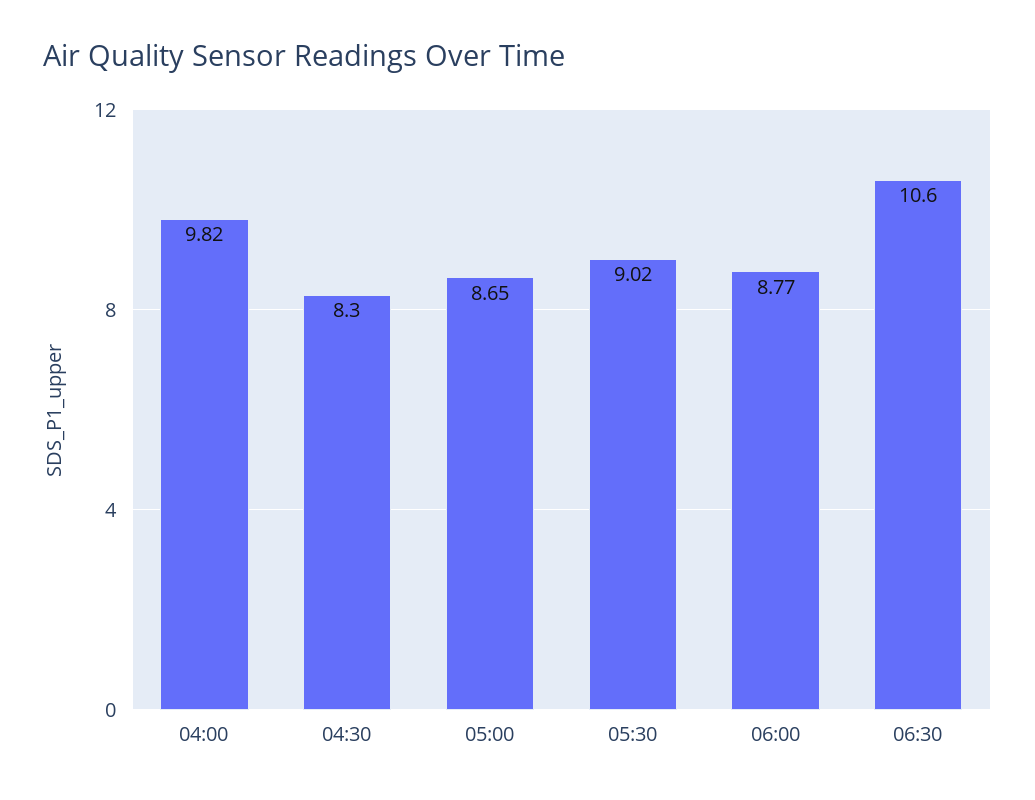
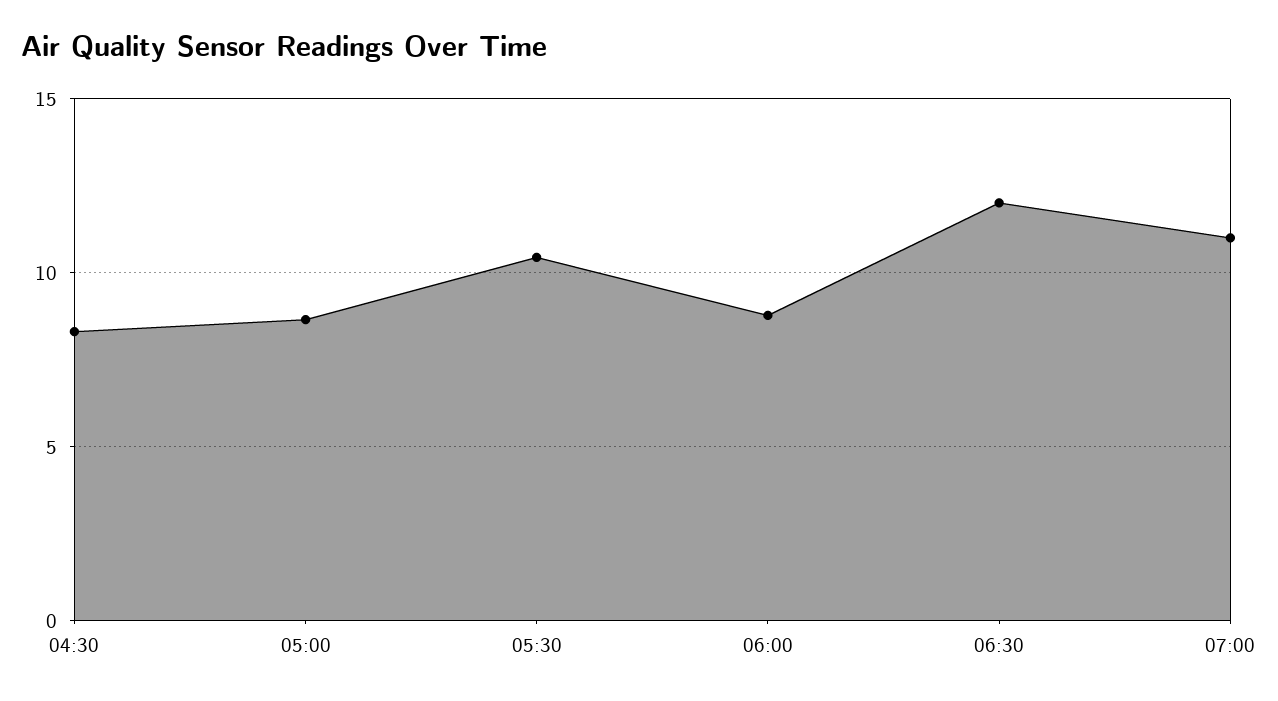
04:00: 9.82 -> none
05:30: 9.02 -> 10.5
06:30: 10.6 -> 12
07:00: none -> 11

